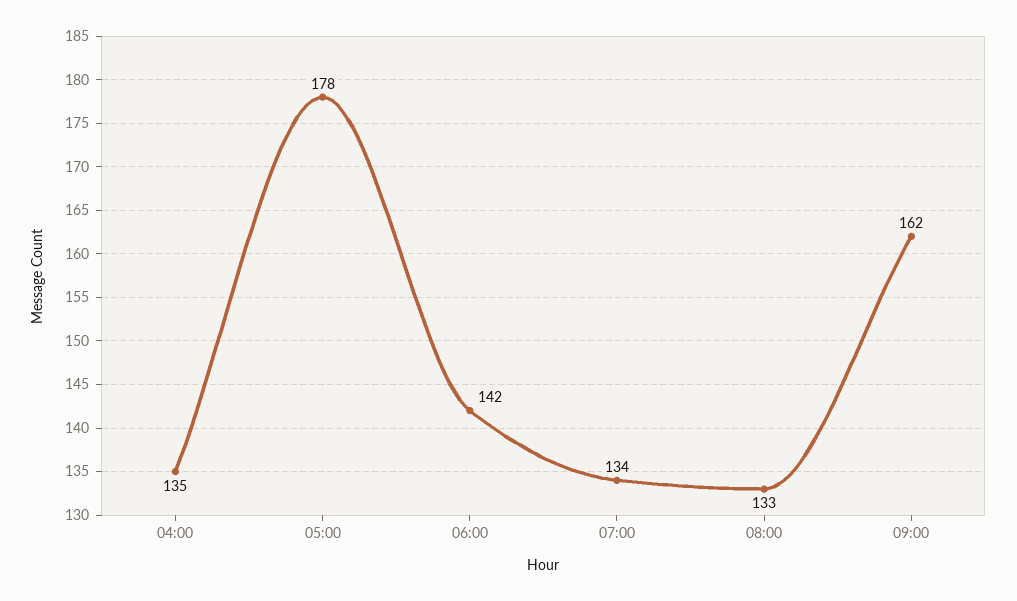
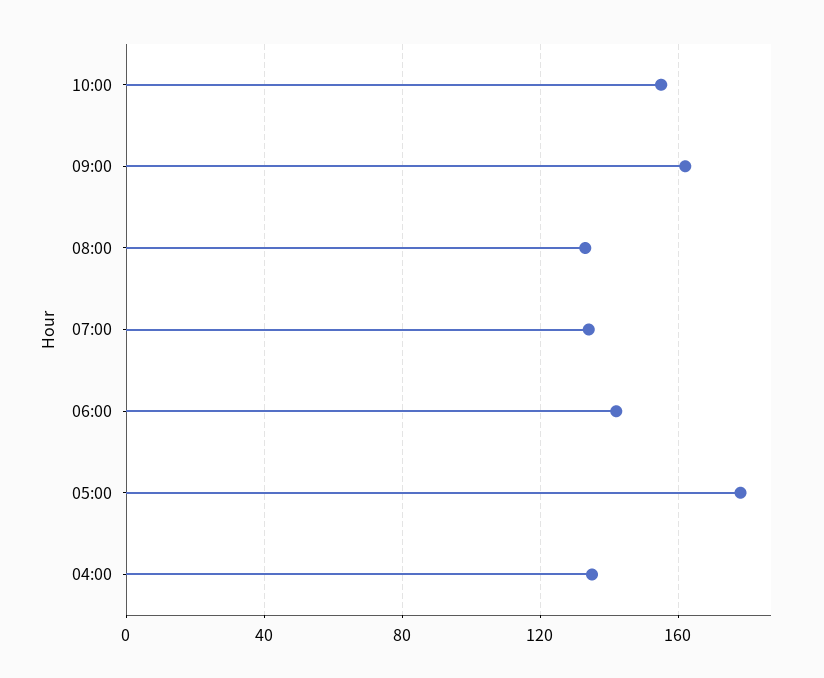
10:00: none -> 155

